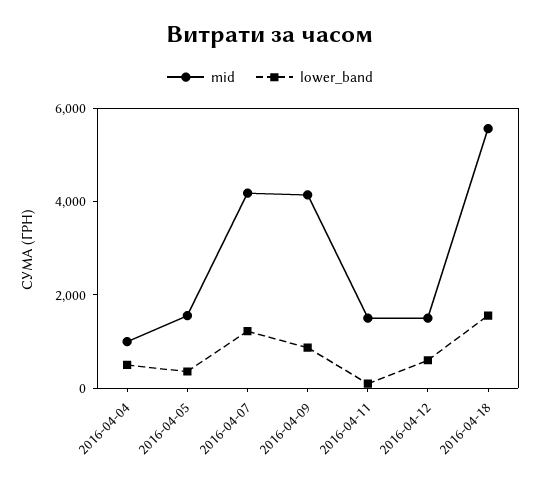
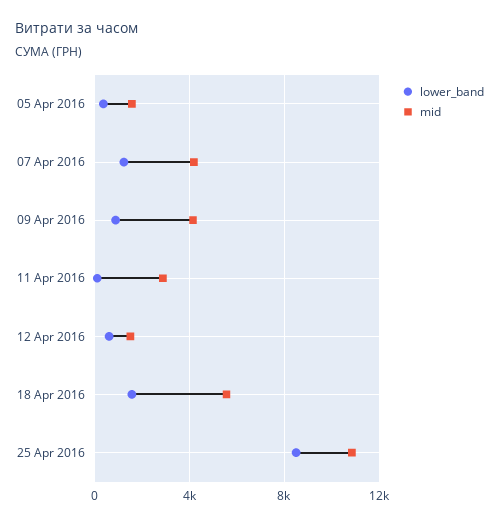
mid, 2016-04-04: 1000 -> none
lower_band, 2016-04-04: 500 -> none
mid, 2016-04-11: 1500 -> 3000
lower_band, 25 Apr 2016: none -> 8500
mid, 25 Apr 2016: none -> 11000

